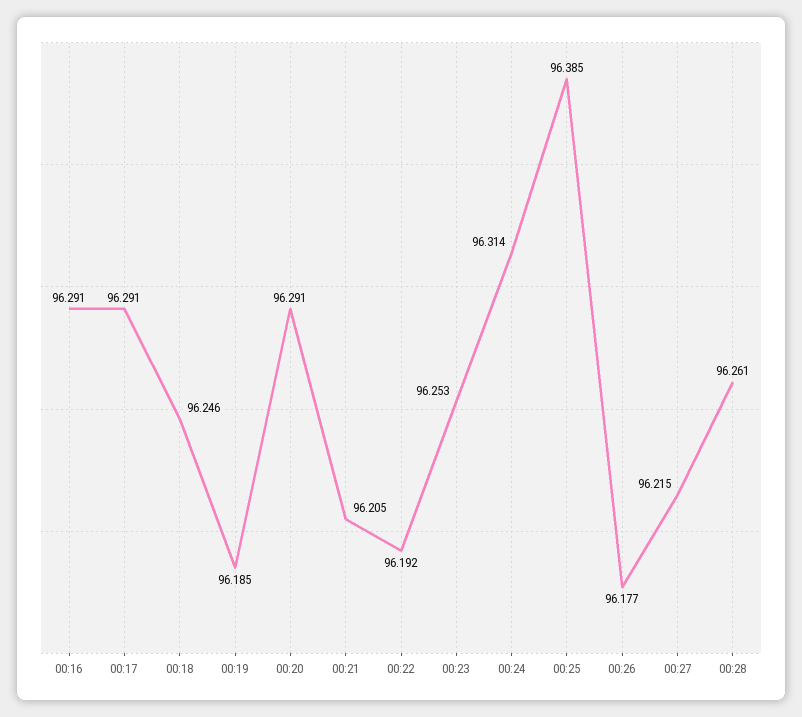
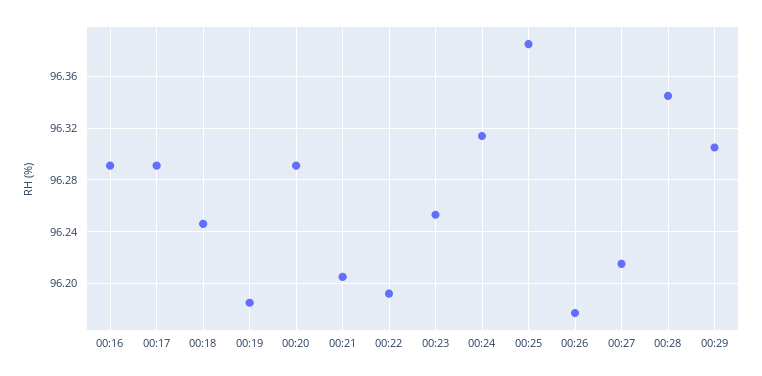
00:28: 96.261 -> 96.345
00:29: none -> 96.305

